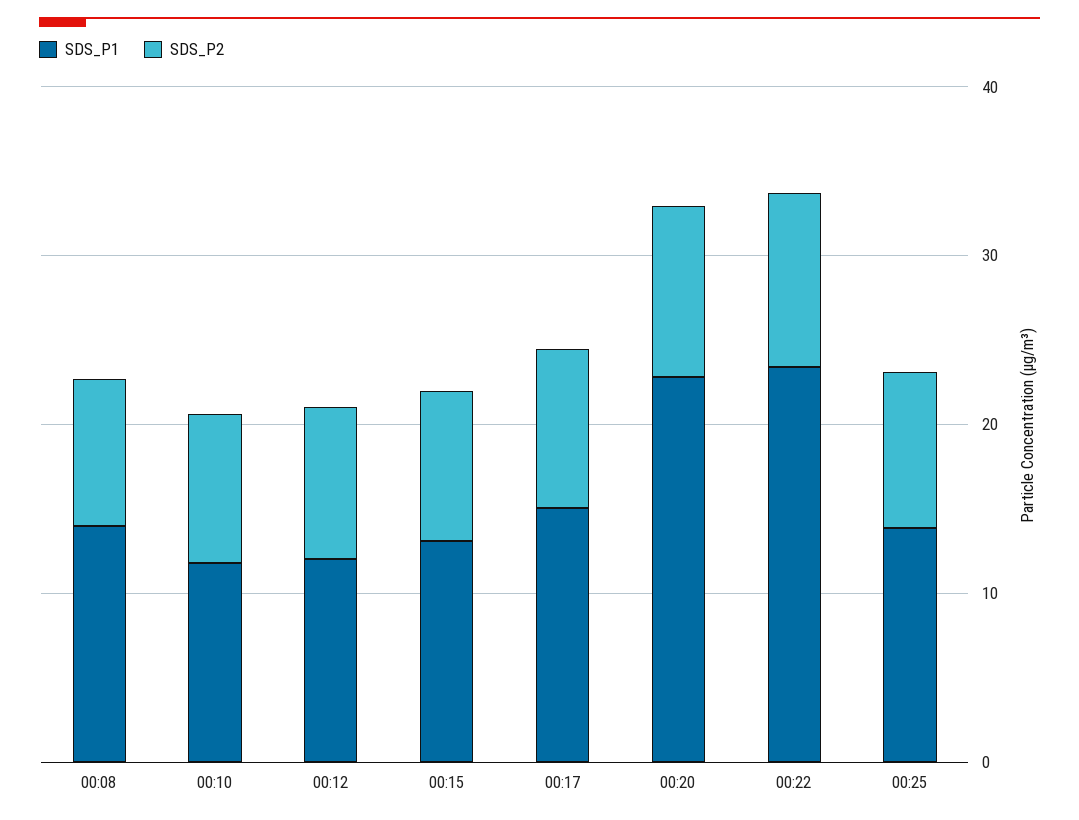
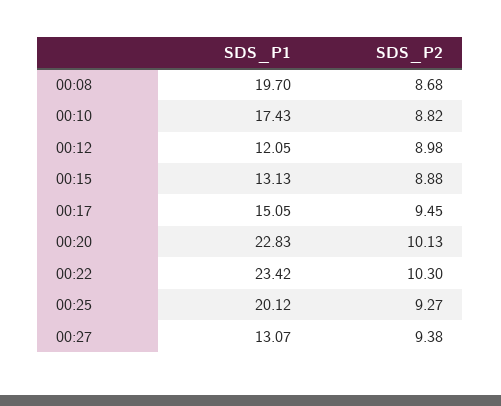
SDS_P1, 00:08: 14 -> 19.7
SDS_P1, 00:10: 12 -> 17.43
SDS_P1, 00:25: 14 -> 20.12
SDS_P1, 00:27: none -> 13.07
SDS_P2, 00:27: none -> 9.38

